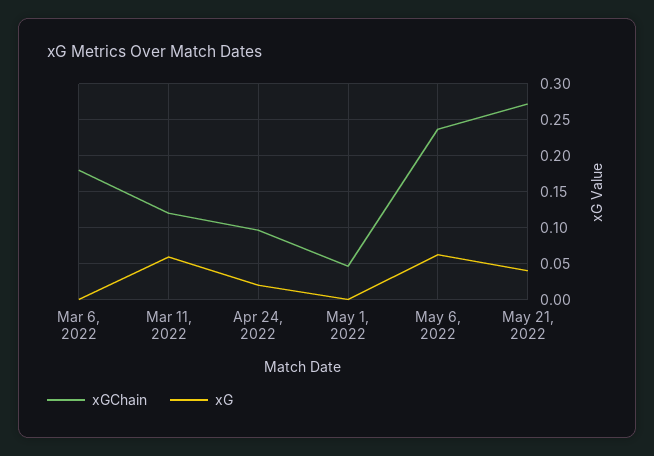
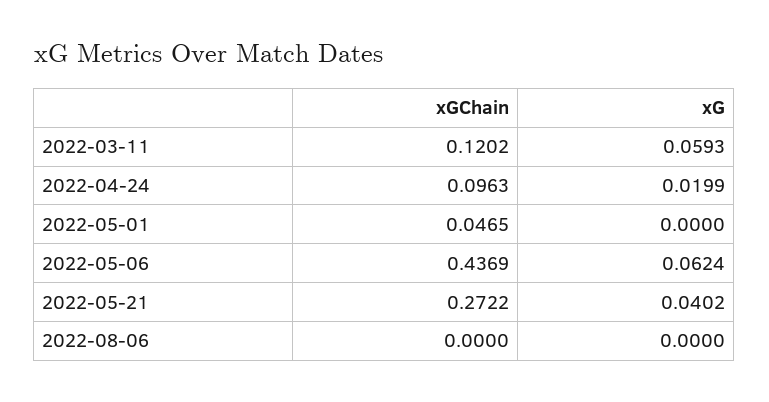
xGChain, Mar 6, 2022: 0.18 -> none
xG, Mar 6, 2022: 0 -> none
xGChain, May 6, 2022: 0.24 -> 0.4369
xGChain, 2022-08-06: none -> 0
xG, 2022-08-06: none -> 0

